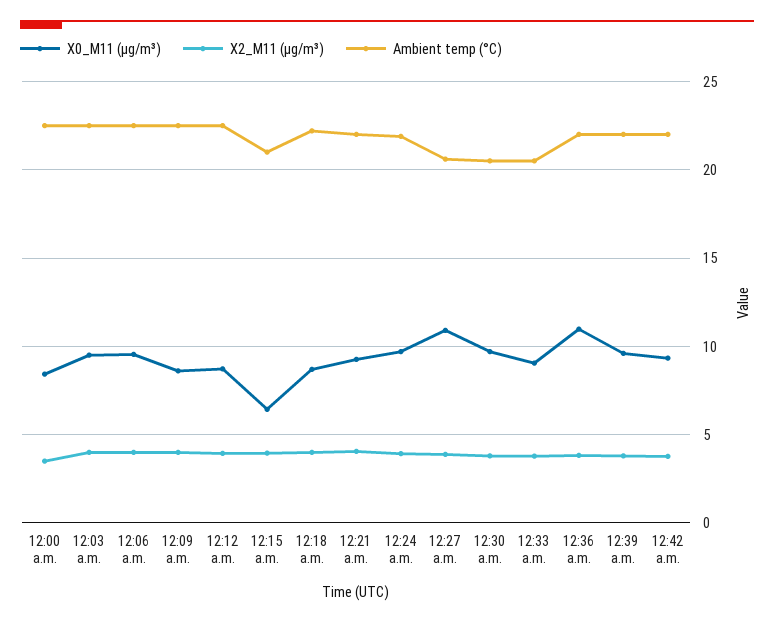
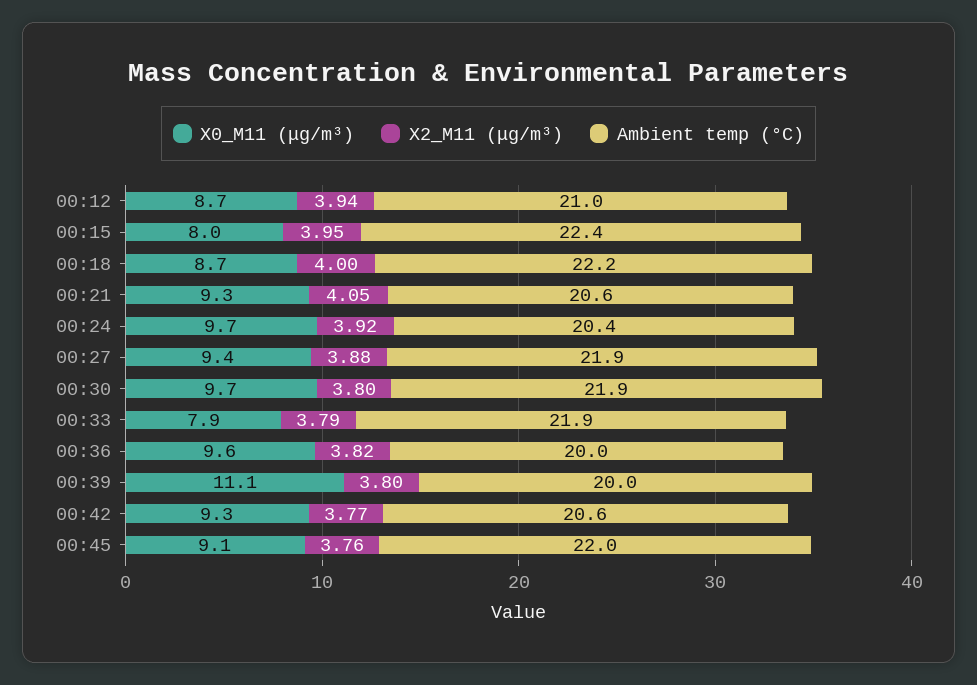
X0_M11 (μg/m³), 12:00 a.m.: 8.5 -> none
X2_M11 (μg/m³), 12:00 a.m.: 3.5 -> none
Ambient temp (°C), 12:00 a.m.: 22.5 -> none
X0_M11 (μg/m³), 12:03 a.m.: 9.5 -> none
X2_M11 (μg/m³), 12:03 a.m.: 4 -> none
Ambient temp (°C), 12:03 a.m.: 22.5 -> none
X0_M11 (μg/m³), 12:06 a.m.: 9.5 -> none
X2_M11 (μg/m³), 12:06 a.m.: 4 -> none
Ambient temp (°C), 12:06 a.m.: 22.5 -> none
X0_M11 (μg/m³), 12:09 a.m.: 8.5 -> none
X2_M11 (μg/m³), 12:09 a.m.: 4 -> none
Ambient temp (°C), 12:09 a.m.: 22.5 -> none
Ambient temp (°C), 12:12 a.m.: 22.5 -> 21
X0_M11 (μg/m³), 12:15 a.m.: 6.5 -> 8
Ambient temp (°C), 12:15 a.m.: 21 -> 22.4
Ambient temp (°C), 12:21 a.m.: 22 -> 20.6
Ambient temp (°C), 12:24 a.m.: 22 -> 20.4
X0_M11 (μg/m³), 12:27 a.m.: 11 -> 9.4
Ambient temp (°C), 12:27 a.m.: 20.5 -> 21.9
Ambient temp (°C), 12:30 a.m.: 20.5 -> 21.9
X0_M11 (μg/m³), 12:33 a.m.: 9 -> 7.9
Ambient temp (°C), 12:33 a.m.: 20.5 -> 21.9
X0_M11 (μg/m³), 12:36 a.m.: 11 -> 9.6
Ambient temp (°C), 12:36 a.m.: 22 -> 20
X0_M11 (μg/m³), 12:39 a.m.: 9.5 -> 11.1
Ambient temp (°C), 12:39 a.m.: 22 -> 20
Ambient temp (°C), 12:42 a.m.: 22 -> 20.6
X0_M11 (μg/m³), 00:45: none -> 9.1
X2_M11 (μg/m³), 00:45: none -> 3.76
Ambient temp (°C), 00:45: none -> 22

